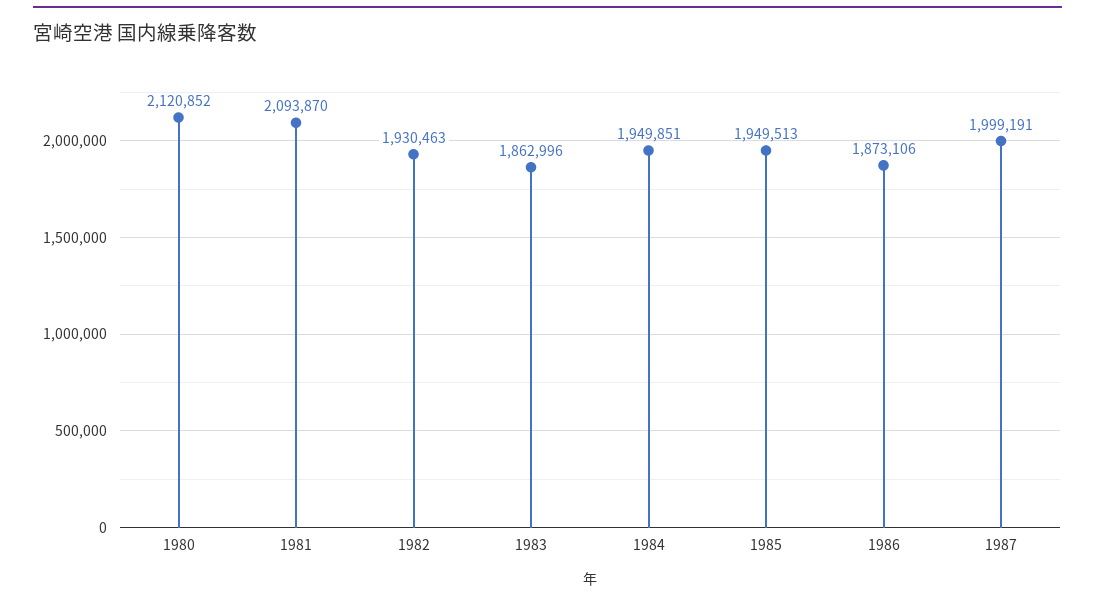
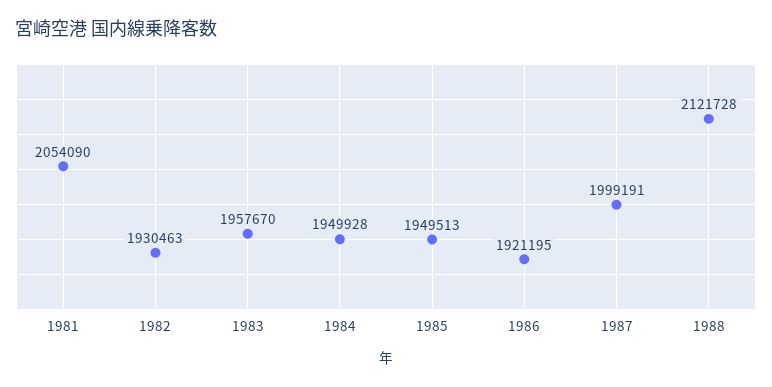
1980: 2120852 -> none
1981: 2093870 -> 2054090
1983: 1862996 -> 1957670
1984: 1949851 -> 1949928
1986: 1873106 -> 1921195
1988: none -> 2121728

